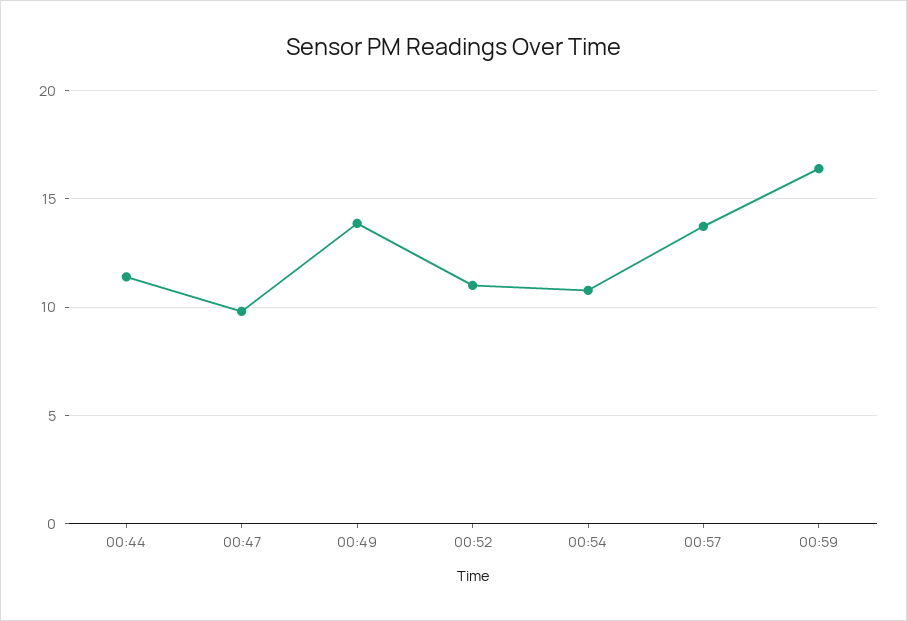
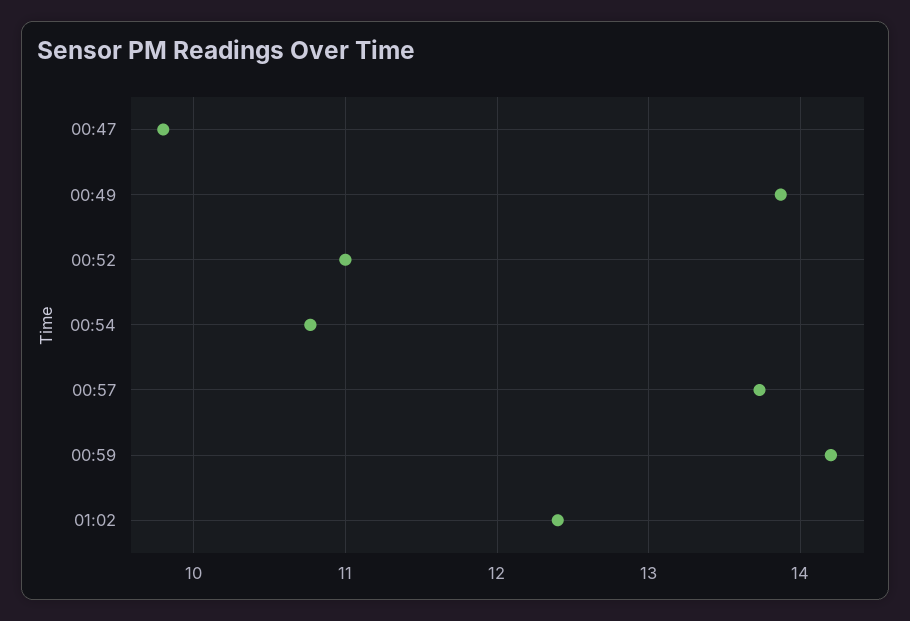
00:44: 11.5 -> none
00:59: 16.5 -> 14.2
01:02: none -> 12.4

